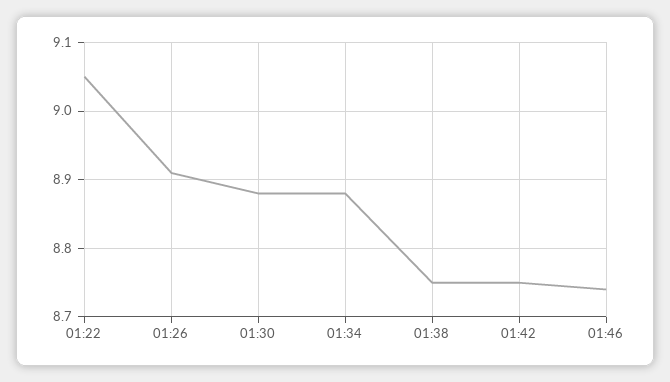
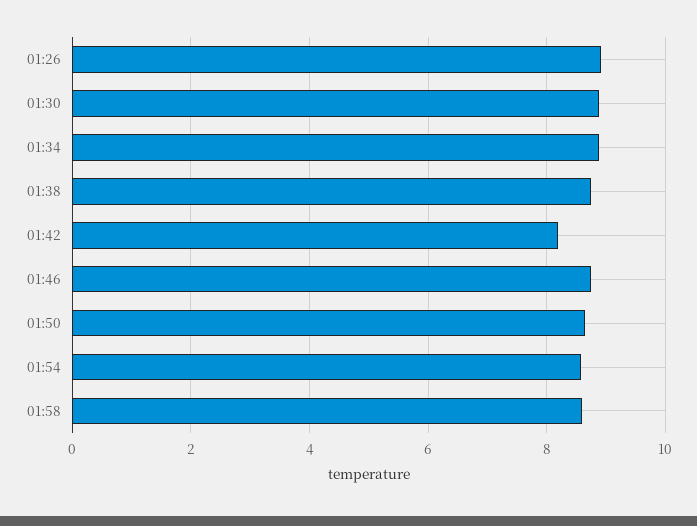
01:22: 9.05 -> none
01:42: 8.75 -> 8.2
01:50: none -> 8.6
01:54: none -> 8.6
01:58: none -> 8.6

